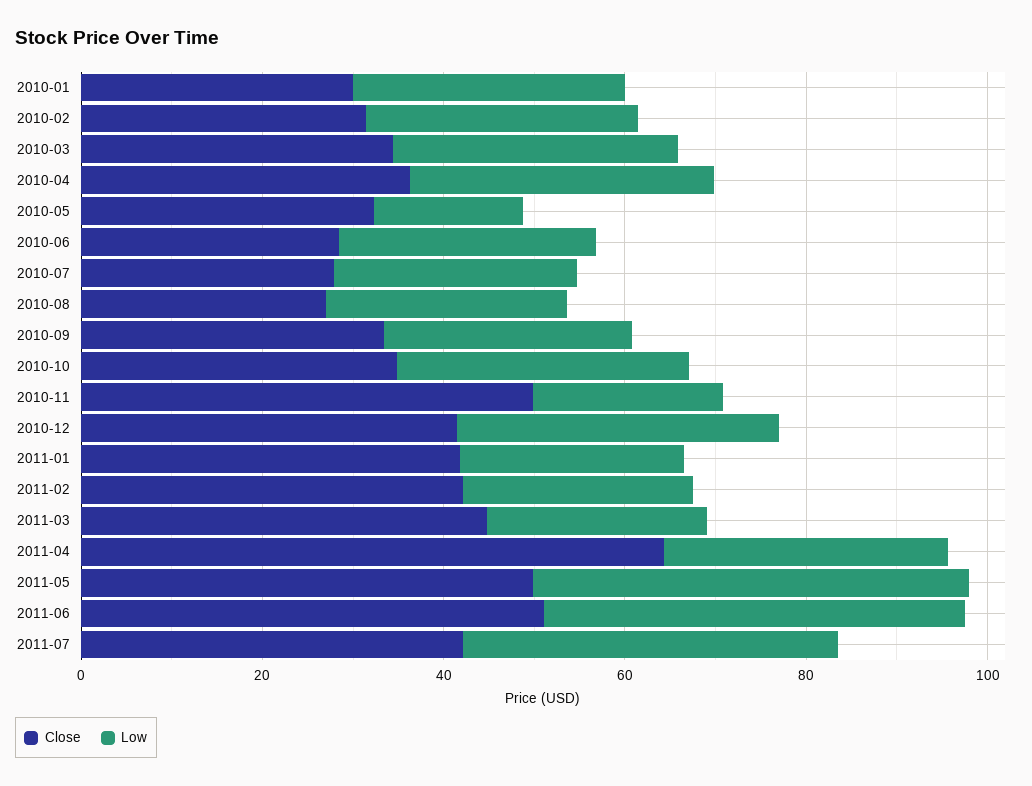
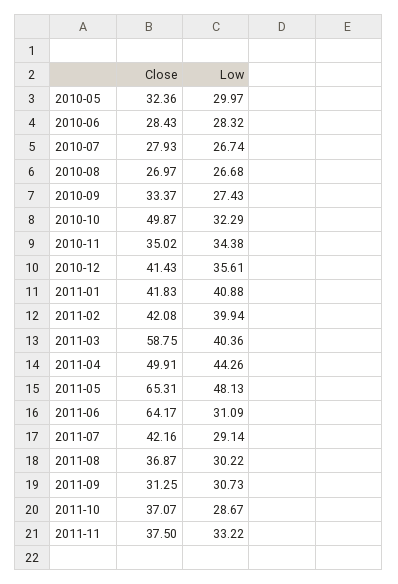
Close, 2010-01: 30 -> none
Low, 2010-01: 30 -> none
Close, 2010-02: 30 -> none
Low, 2010-02: 30 -> none
Close, 2010-03: 35 -> none
Low, 2010-03: 30 -> none
Close, 2010-04: 35 -> none
Low, 2010-04: 35 -> none
Low, 2010-05: 15 -> 29.97
Close, 2010-10: 35 -> 49.87
Close, 2010-11: 50 -> 35.02
Low, 2010-11: 20 -> 34.38
Low, 2011-01: 25 -> 40.88
Low, 2011-02: 25 -> 39.94
Close, 2011-03: 45 -> 58.75
Low, 2011-03: 25 -> 40.36
Close, 2011-04: 65 -> 49.91
Low, 2011-04: 30 -> 44.26
Close, 2011-05: 50 -> 65.31
Close, 2011-06: 50 -> 64.17
Low, 2011-06: 45 -> 31.09
Low, 2011-07: 40 -> 29.14
Close, 2011-08: none -> 36.87
Low, 2011-08: none -> 30.22
Close, 2011-09: none -> 31.25
Low, 2011-09: none -> 30.73
Close, 2011-10: none -> 37.07
Low, 2011-10: none -> 28.67
Close, 2011-11: none -> 37.5
Low, 2011-11: none -> 33.22

